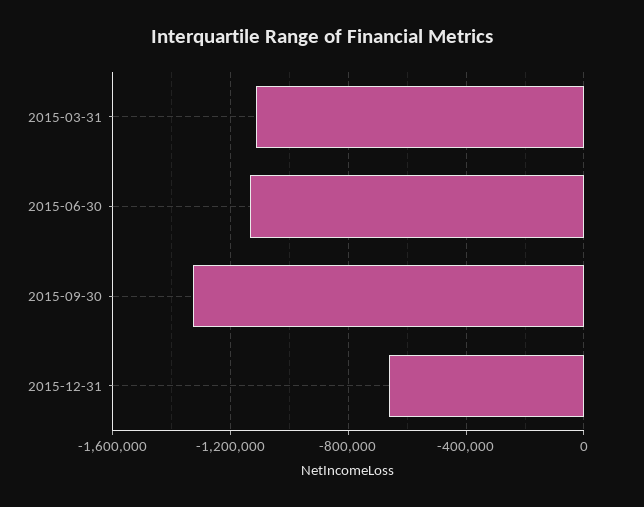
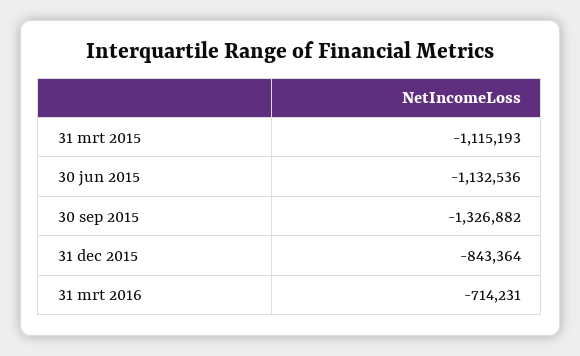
2015-12-31: -650000 -> -843364
31 mrt 2016: none -> -714231

